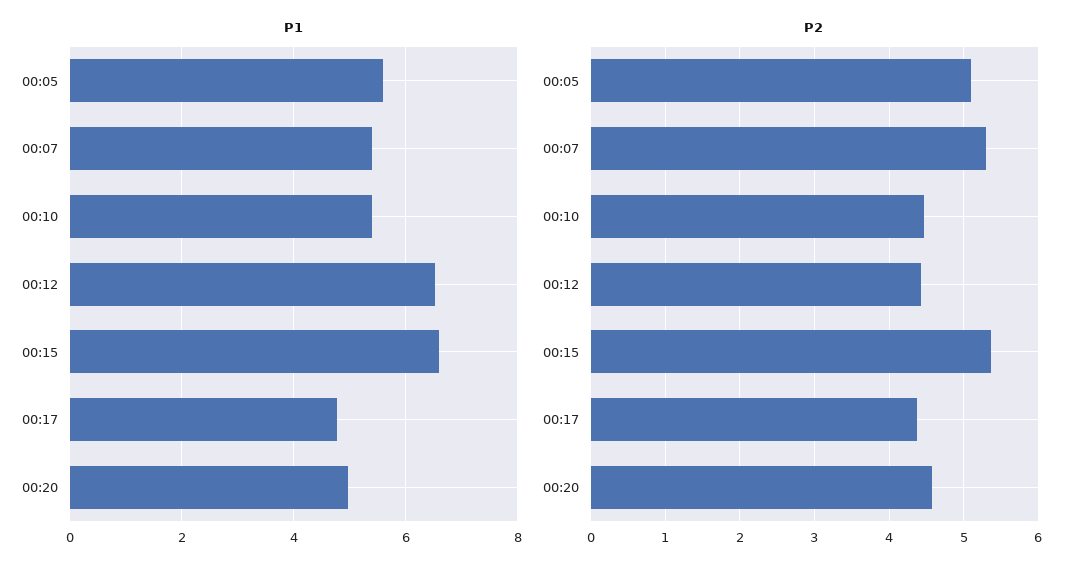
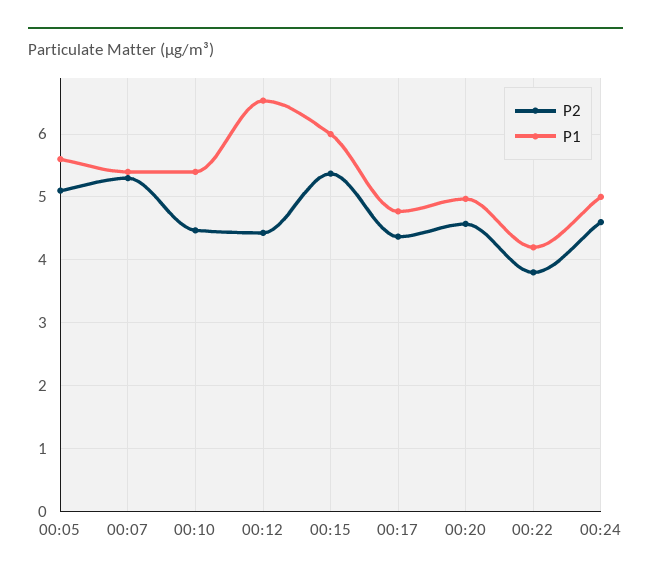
P1, 00:15: 6.6 -> 6
P2, 00:22: none -> 3.8
P1, 00:22: none -> 4.2
P2, 00:24: none -> 4.6
P1, 00:24: none -> 5

